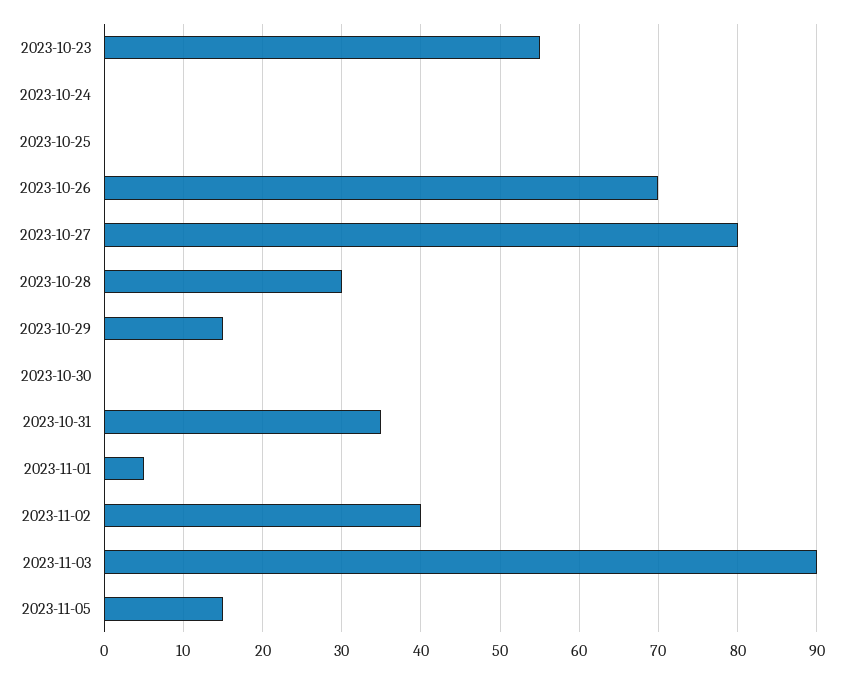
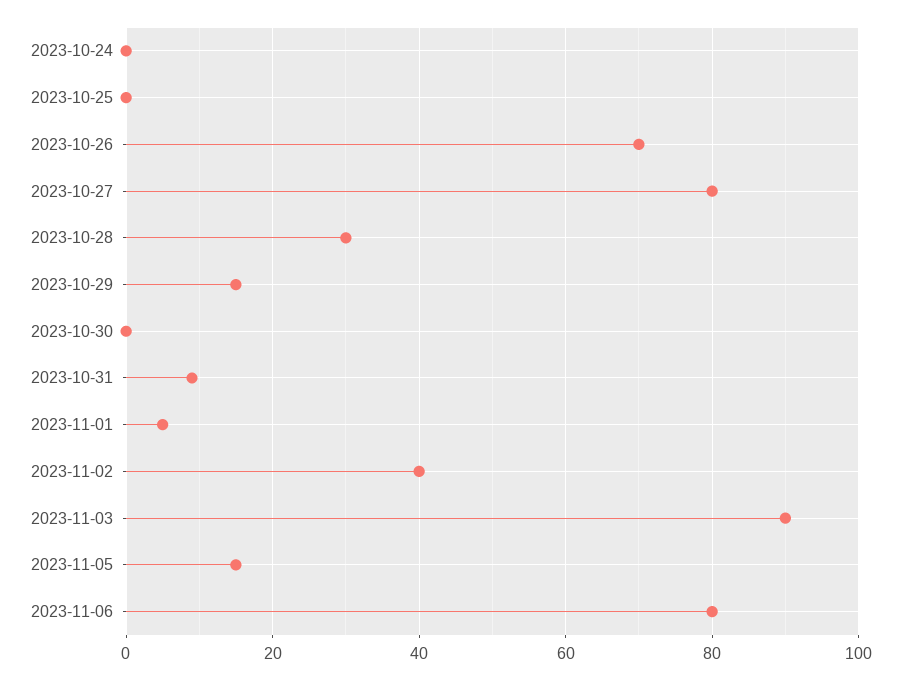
2023-10-23: 55 -> none
2023-10-31: 35 -> 10
2023-11-06: none -> 80

